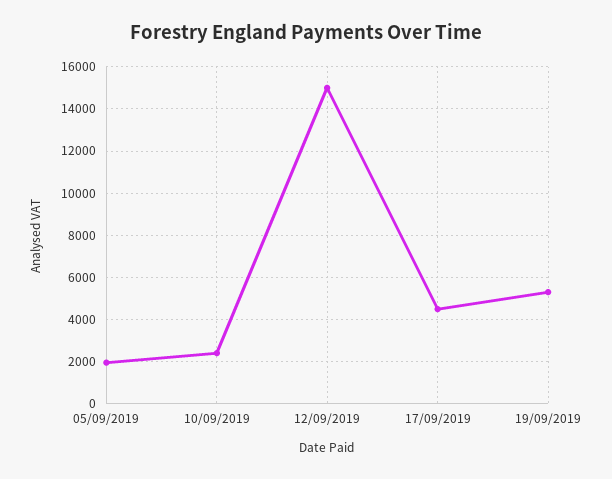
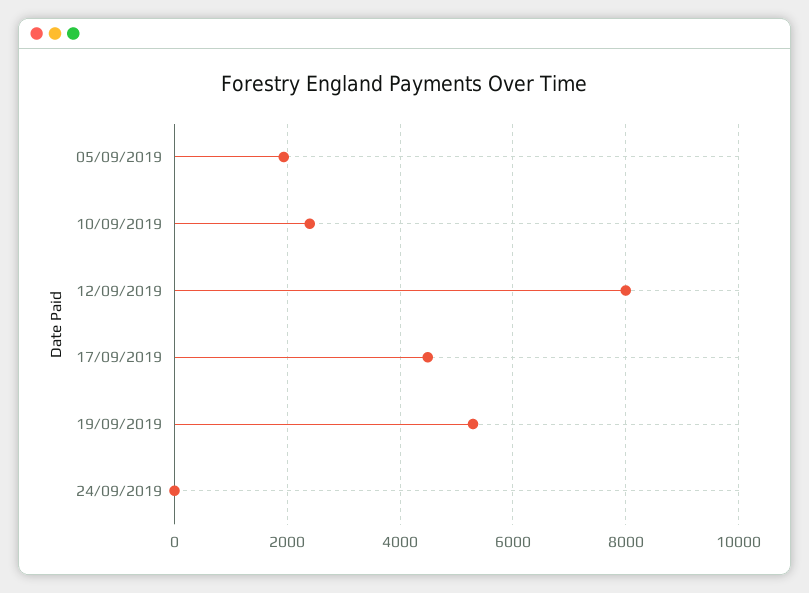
12/09/2019: 15000 -> 8000
24/09/2019: none -> 0

